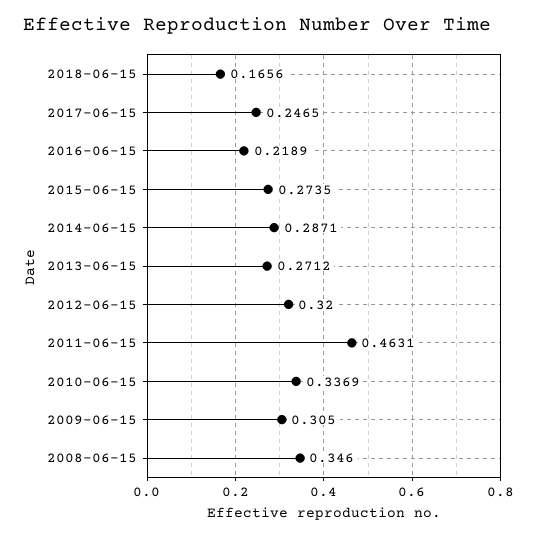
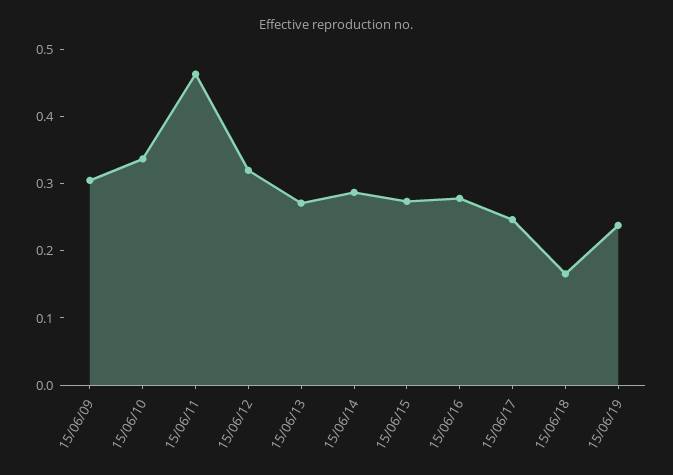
2016-06-15: 0.2189 -> 0.28
2008-06-15: 0.346 -> none
15/06/19: none -> 0.24

